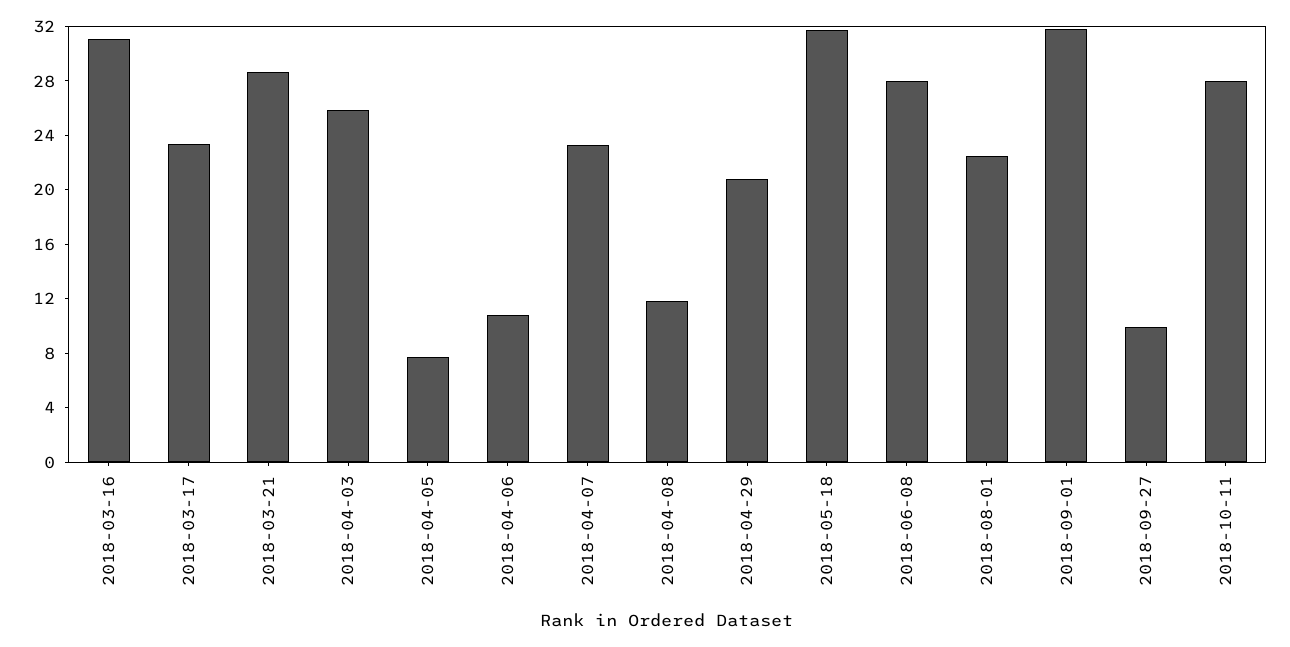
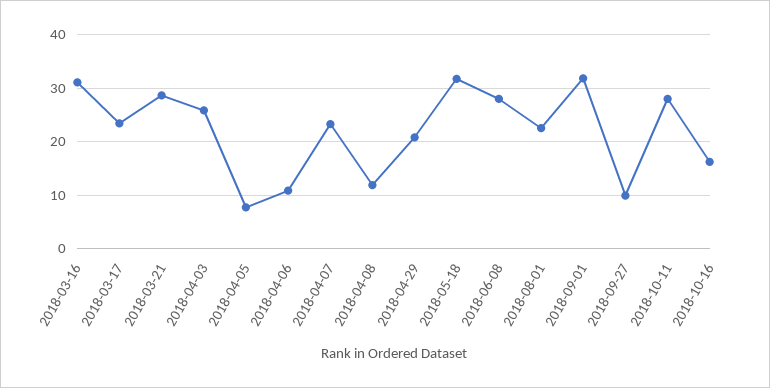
2018-10-16: none -> 16

